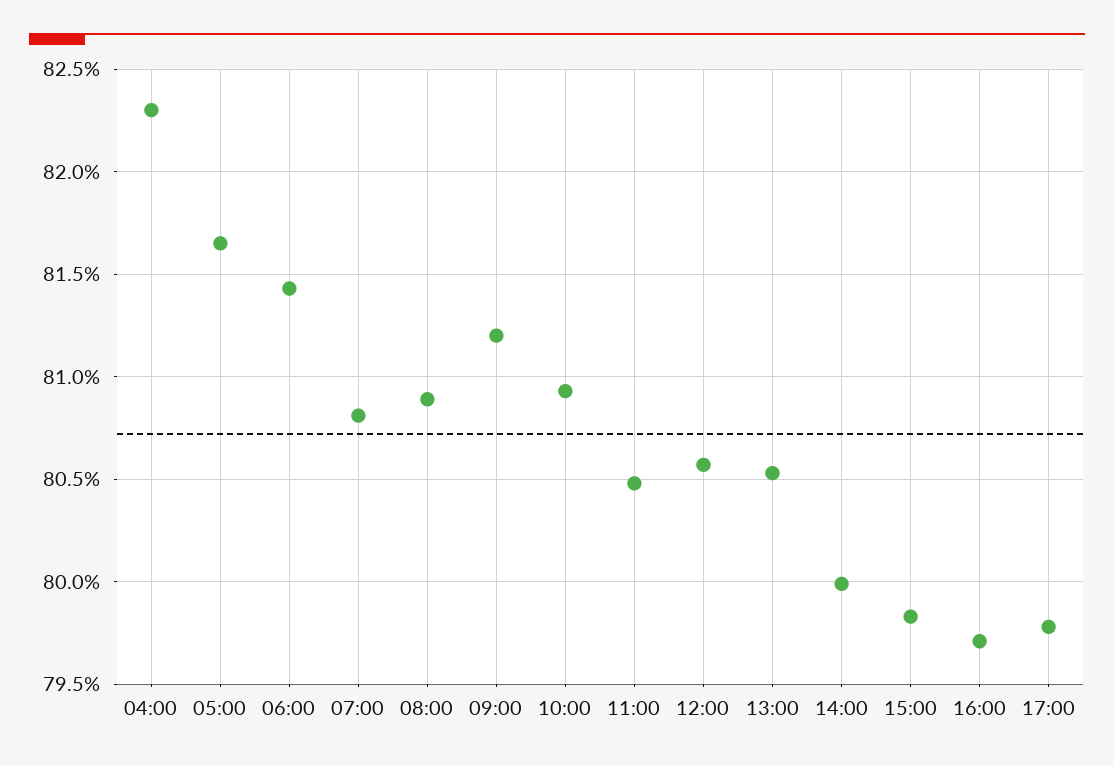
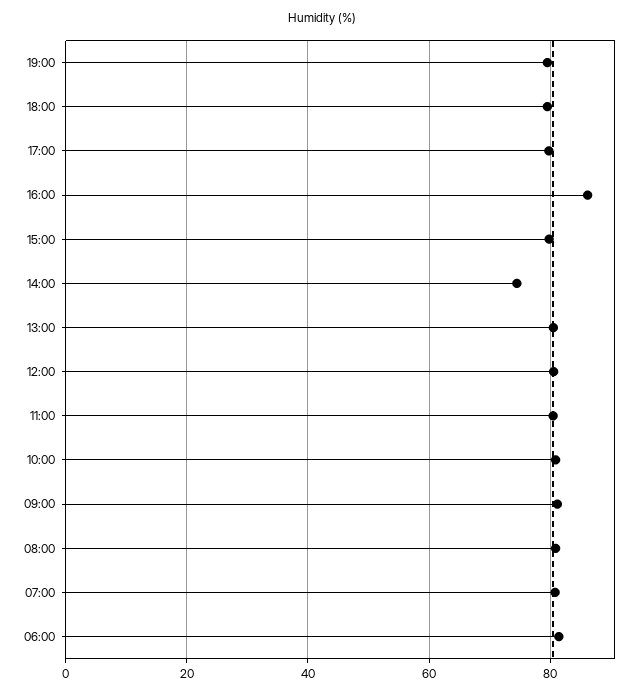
04:00: 82.3 -> none
05:00: 81.65 -> none
14:00: 80 -> 74
16:00: 79.7 -> 86
19:00: none -> 80
18:00: none -> 80

